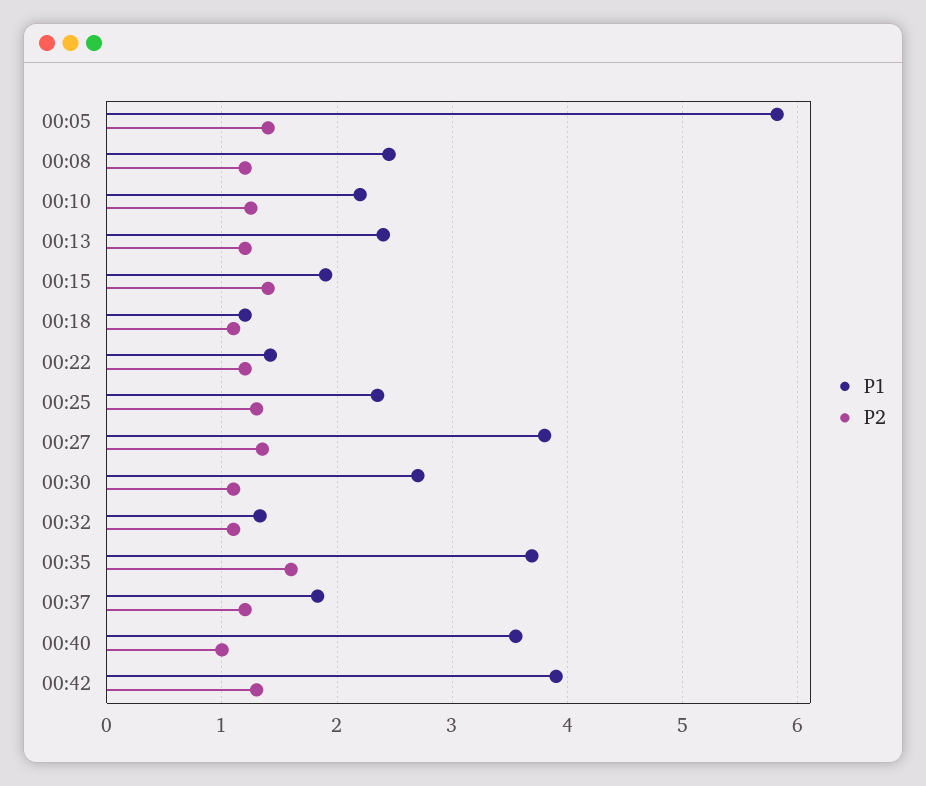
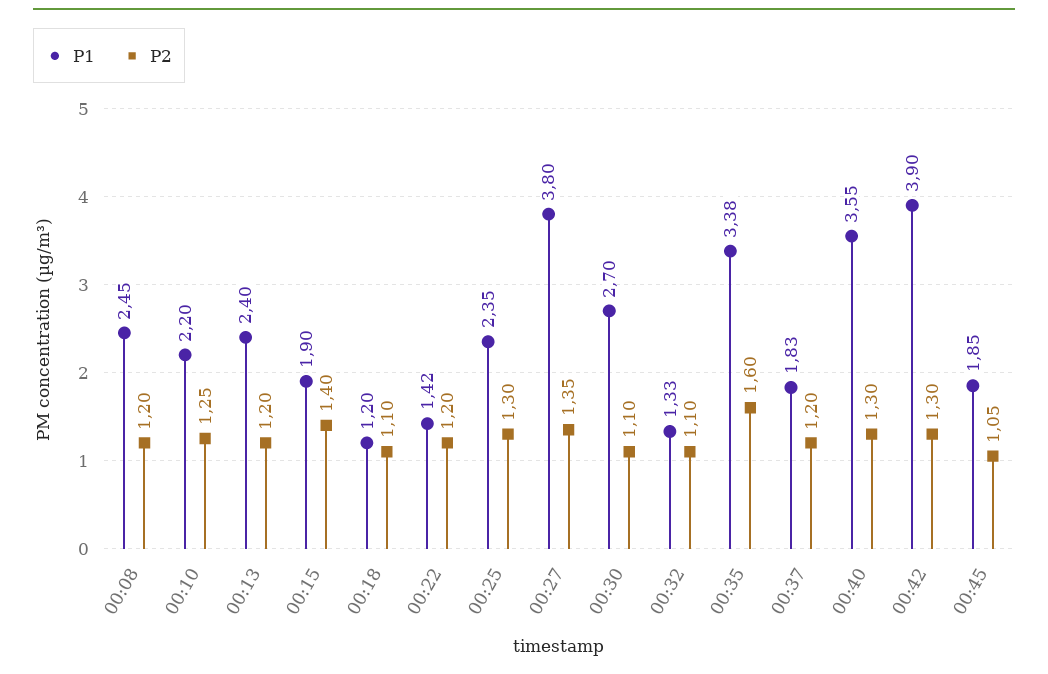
P1, 00:05: 5.8 -> none
P2, 00:05: 1.4 -> none
P1, 00:35: 3.7 -> 3.38
P2, 00:40: 1 -> 1.3
P1, 00:45: none -> 1.85
P2, 00:45: none -> 1.05

